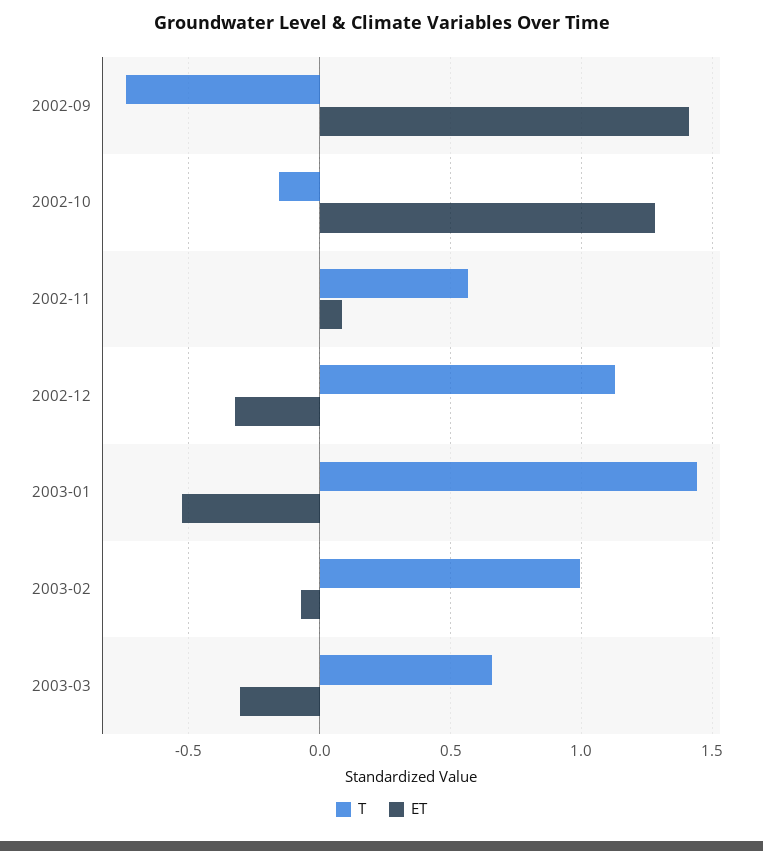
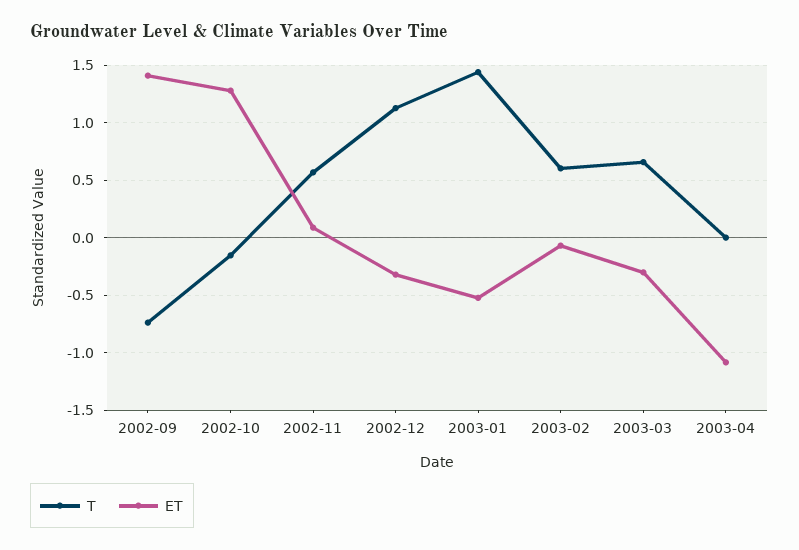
T, 2003-02: 1 -> 0.6
T, 2003-04: none -> 0
ET, 2003-04: none -> -1.1

